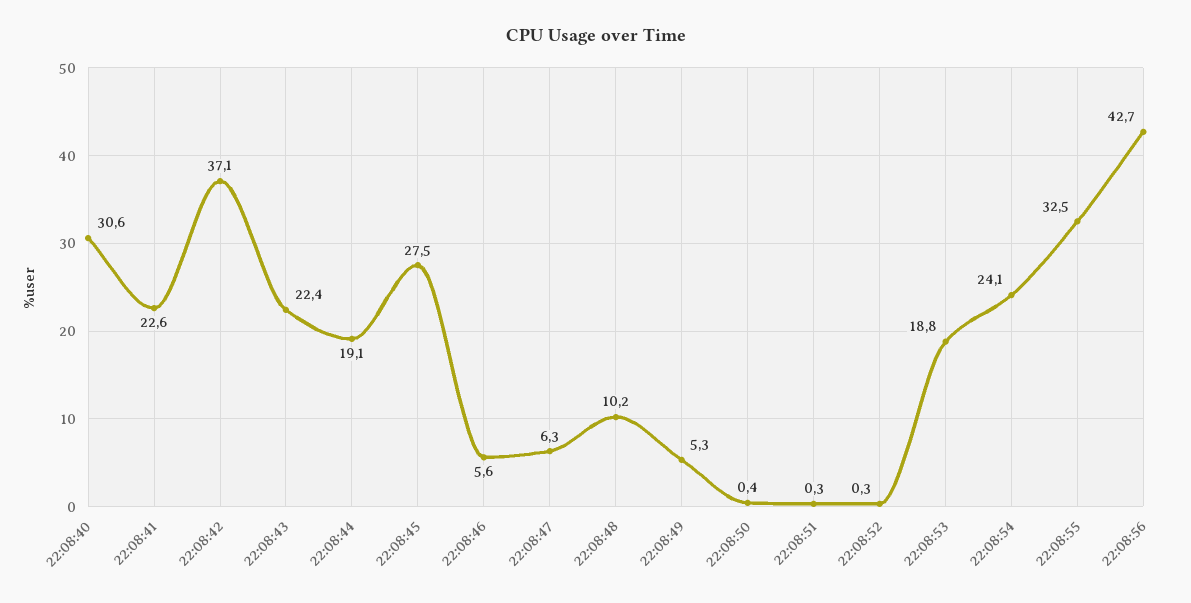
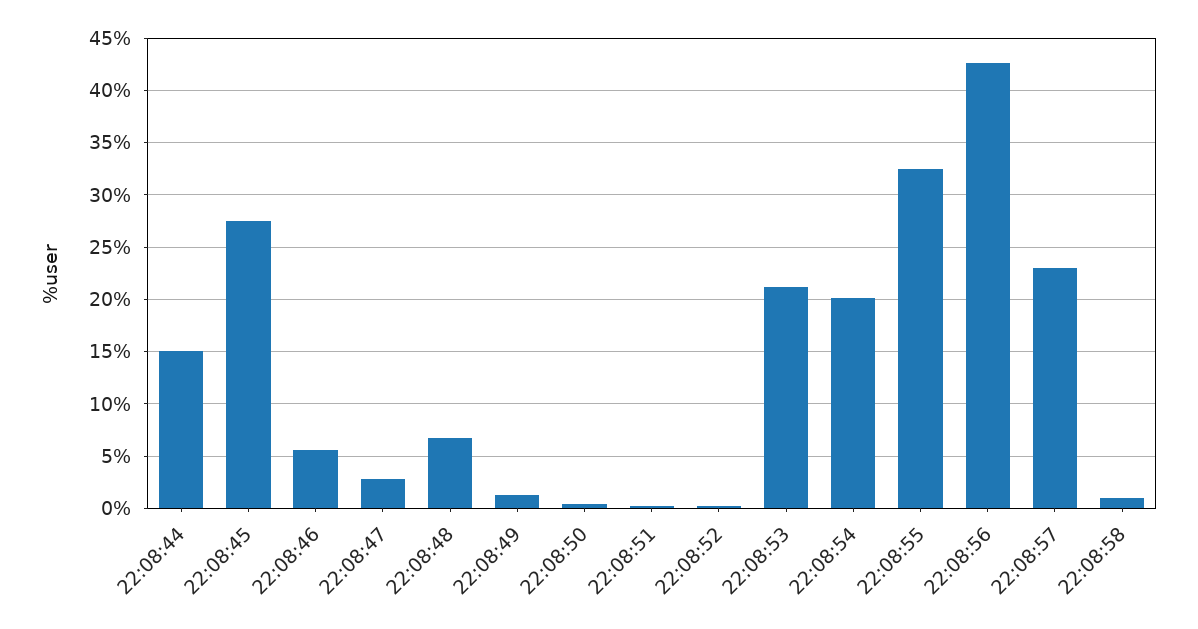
22:08:40: 30.6 -> none
22:08:41: 22.6 -> none
22:08:42: 37.1 -> none
22:08:43: 22.4 -> none
22:08:44: 19.1 -> 15
22:08:47: 6.3 -> 3
22:08:48: 10.2 -> 7
22:08:49: 5.3 -> 1
22:08:53: 18.8 -> 21
22:08:54: 24.1 -> 20
22:08:57: none -> 23
22:08:58: none -> 1

